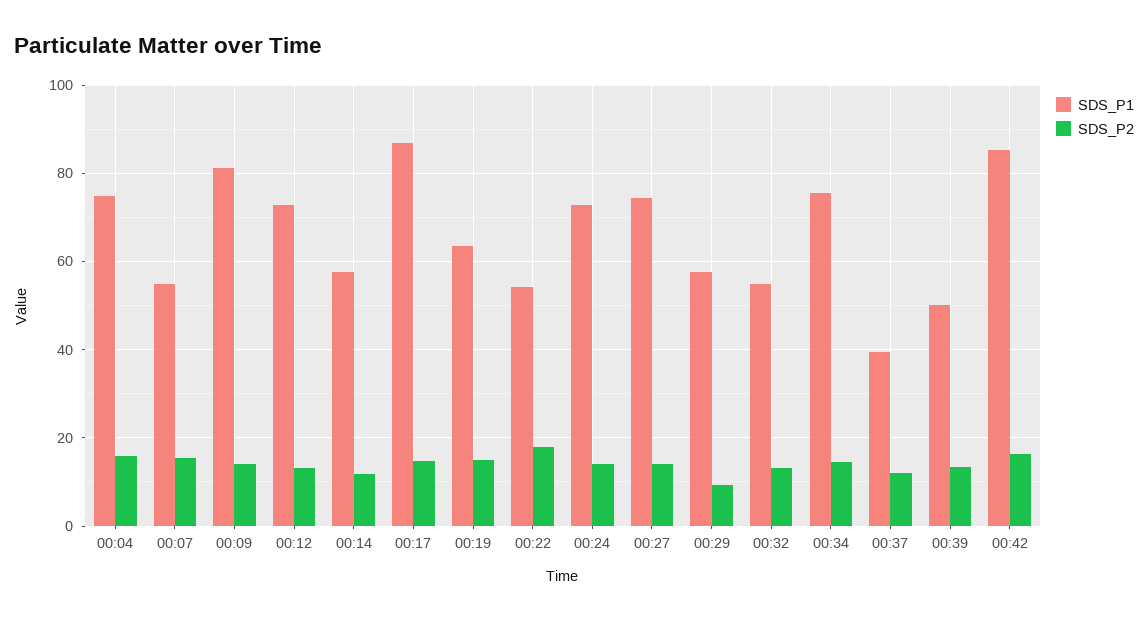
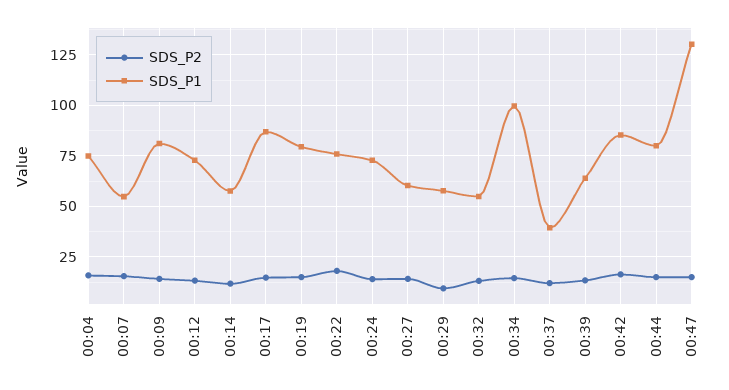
SDS_P1, 00:19: 64 -> 80
SDS_P1, 00:22: 54 -> 75
SDS_P1, 00:27: 74 -> 60
SDS_P1, 00:34: 76 -> 100
SDS_P1, 00:39: 50 -> 65
SDS_P2, 00:44: none -> 15
SDS_P1, 00:44: none -> 80
SDS_P2, 00:47: none -> 15
SDS_P1, 00:47: none -> 130

